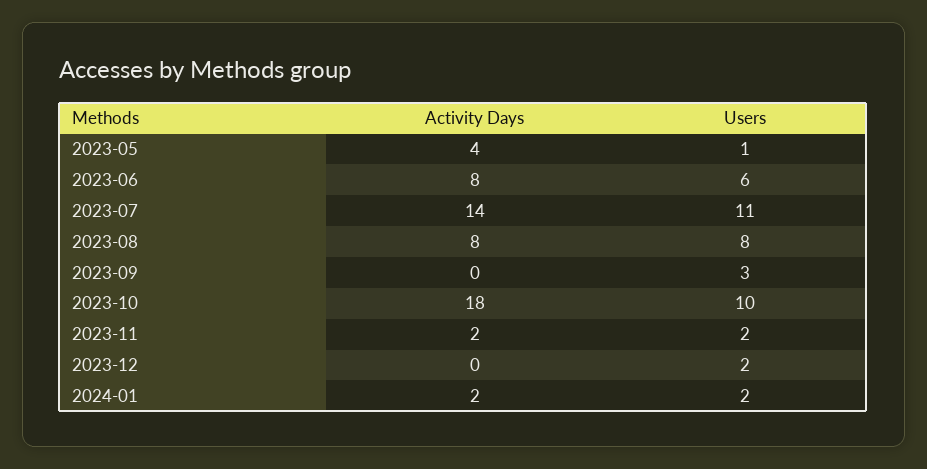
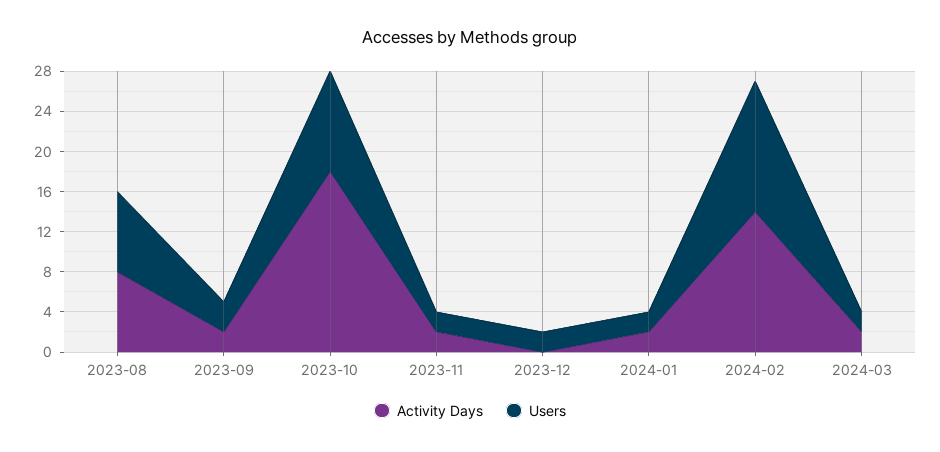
Activity Days, 2023-05: 4 -> none
Users, 2023-05: 1 -> none
Activity Days, 2023-06: 8 -> none
Users, 2023-06: 6 -> none
Activity Days, 2023-07: 14 -> none
Users, 2023-07: 11 -> none
Activity Days, 2023-09: 0 -> 2
Activity Days, 2024-02: none -> 14
Users, 2024-02: none -> 13
Activity Days, 2024-03: none -> 2
Users, 2024-03: none -> 2

